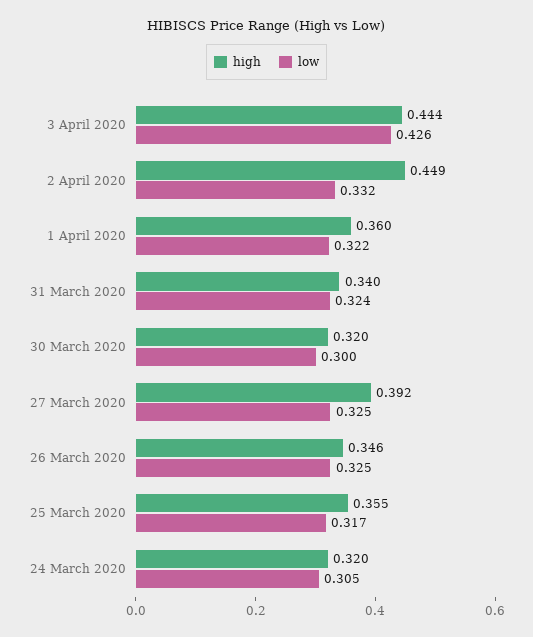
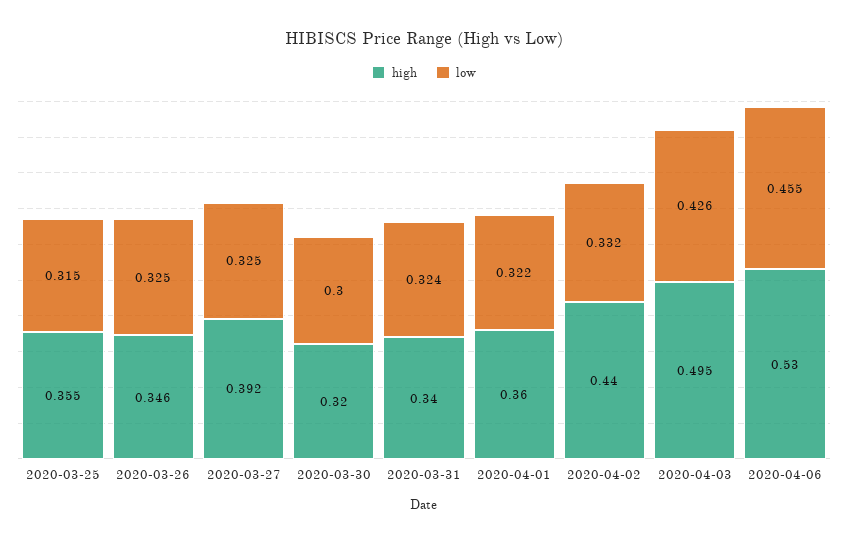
high, 3 April 2020: 0.444 -> 0.495
high, 2 April 2020: 0.449 -> 0.44
low, 25 March 2020: 0.317 -> 0.315
high, 24 March 2020: 0.32 -> none
low, 24 March 2020: 0.305 -> none
high, 2020-04-06: none -> 0.53
low, 2020-04-06: none -> 0.455

